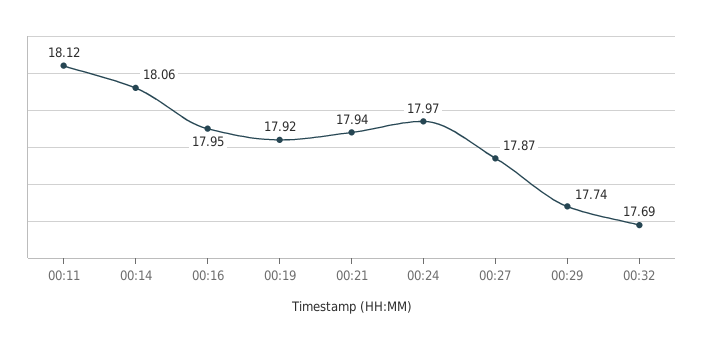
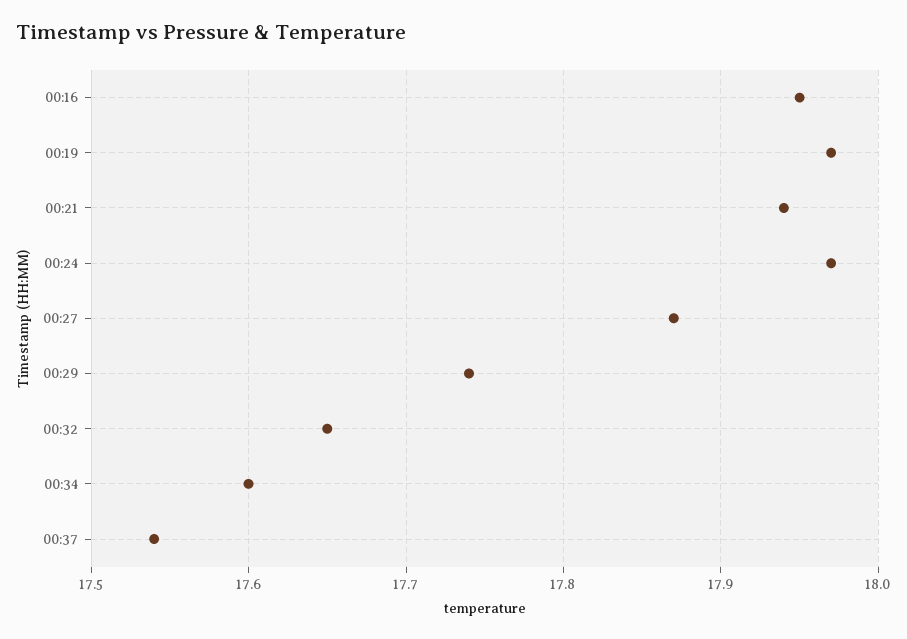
00:11: 18.12 -> none
00:14: 18.06 -> none
00:19: 17.92 -> 17.97
00:32: 17.69 -> 17.65
00:34: none -> 17.6
00:37: none -> 17.54

